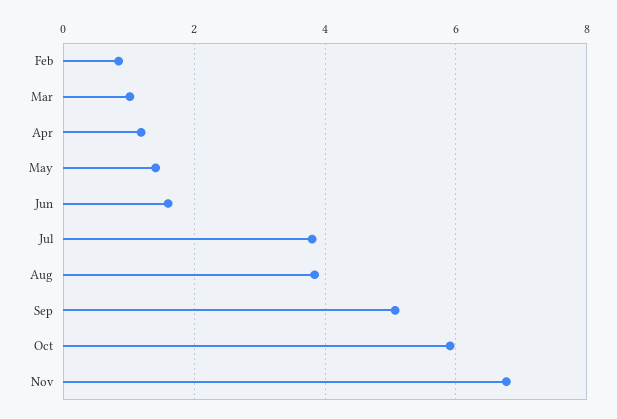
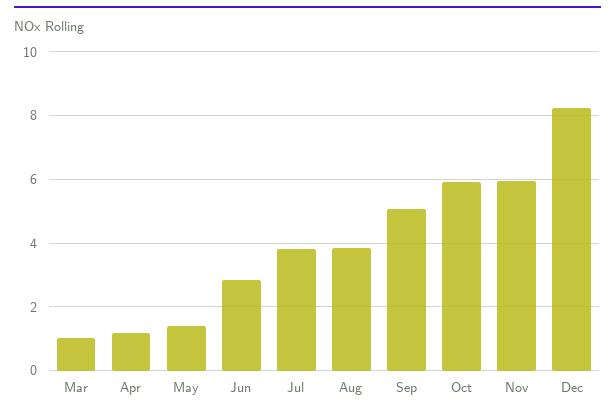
Feb: 0.8 -> none
Jun: 1.6 -> 2.8
Nov: 6.8 -> 6
Dec: none -> 8.2

